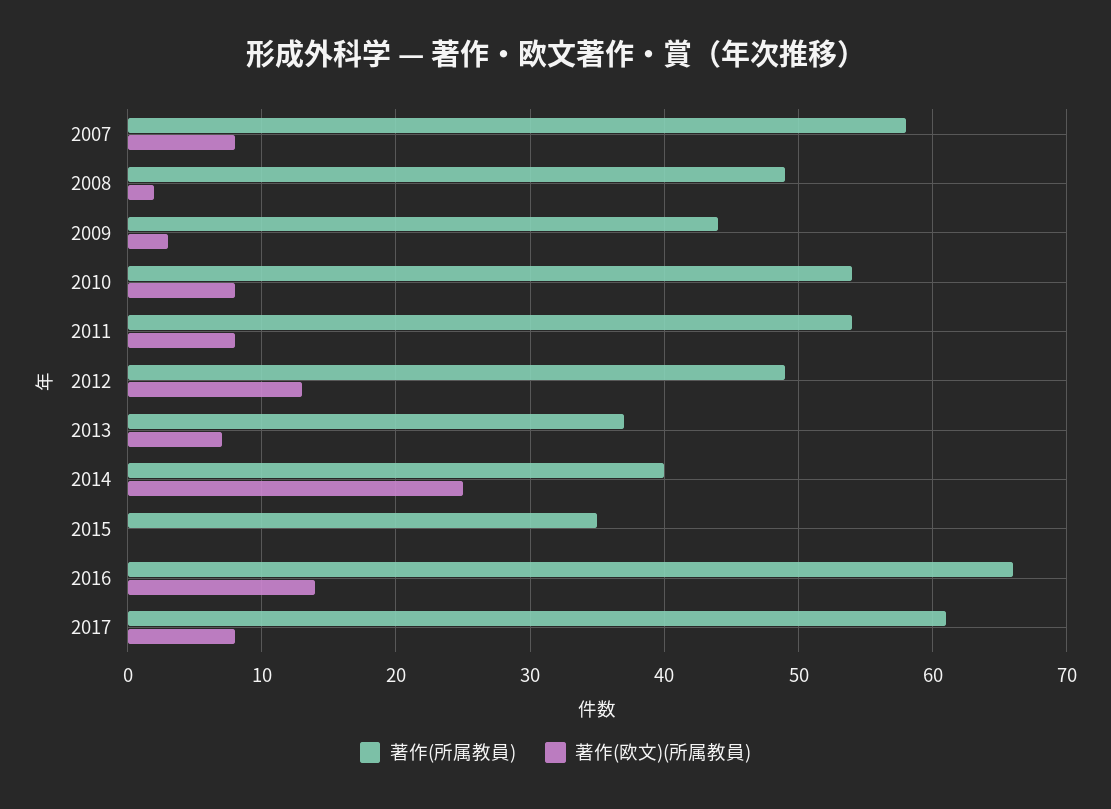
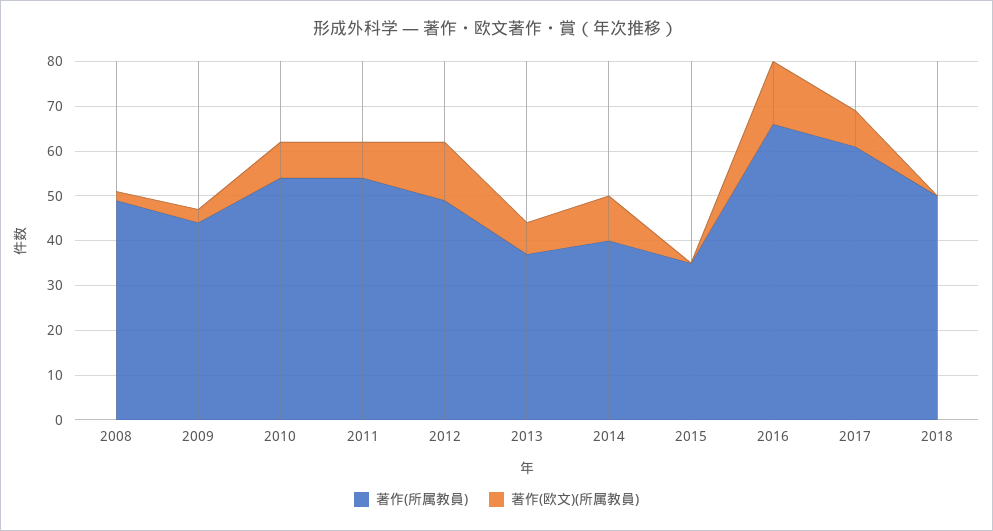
著作(所属教員), 2007: 58 -> none
著作(欧文)(所属教員), 2007: 8 -> none
著作(欧文)(所属教員), 2014: 25 -> 10
著作(所属教員), 2018: none -> 50
著作(欧文)(所属教員), 2018: none -> 0

